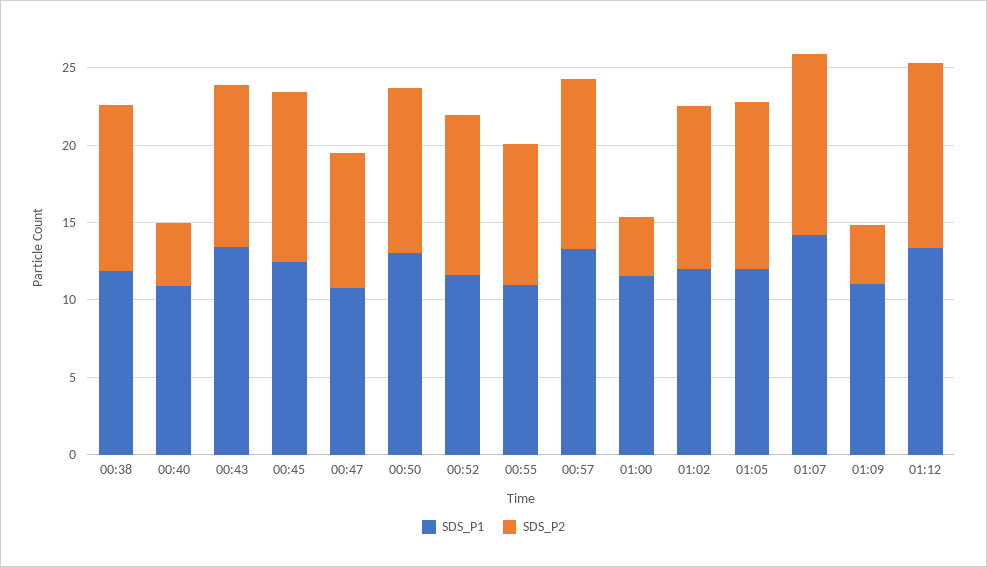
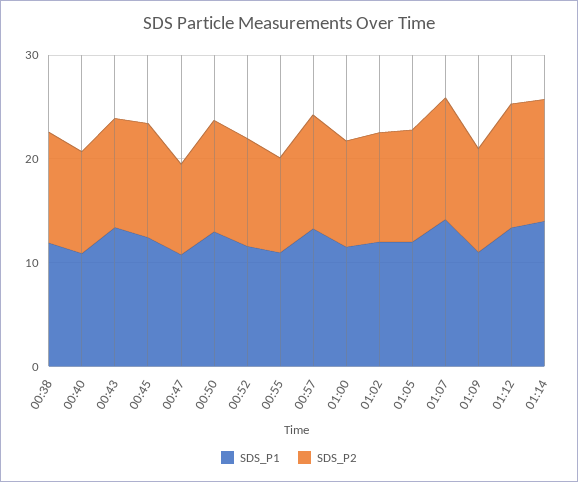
SDS_P2, 00:40: 4 -> 10
SDS_P2, 01:00: 4 -> 10
SDS_P2, 01:09: 4 -> 10
SDS_P1, 01:14: none -> 14
SDS_P2, 01:14: none -> 12

